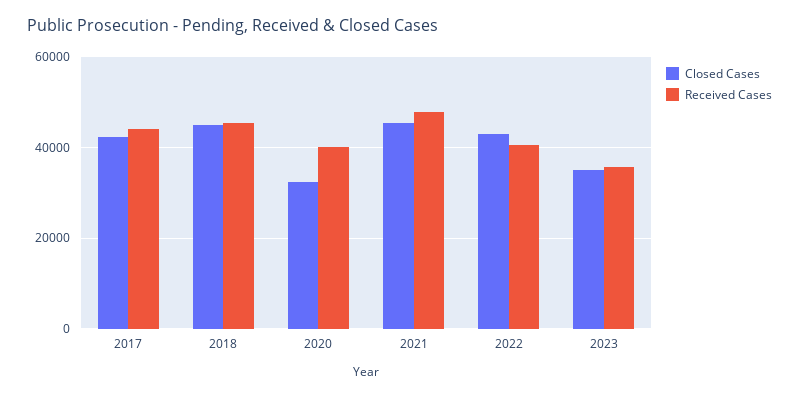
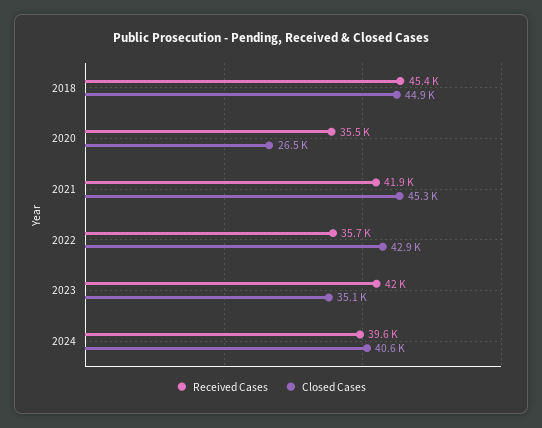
Closed Cases, 2017: 42000 -> none
Received Cases, 2017: 44000 -> none
Closed Cases, 2020: 32000 -> 26500
Received Cases, 2020: 40000 -> 35500
Received Cases, 2021: 48000 -> 41900
Received Cases, 2022: 40000 -> 35700
Received Cases, 2023: 36000 -> 42000
Received Cases, 2024: none -> 39600
Closed Cases, 2024: none -> 40600

